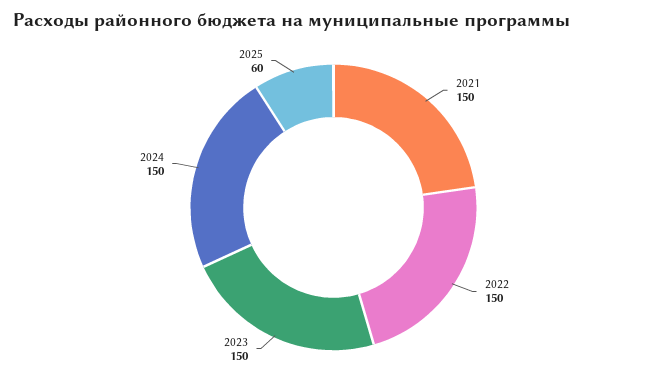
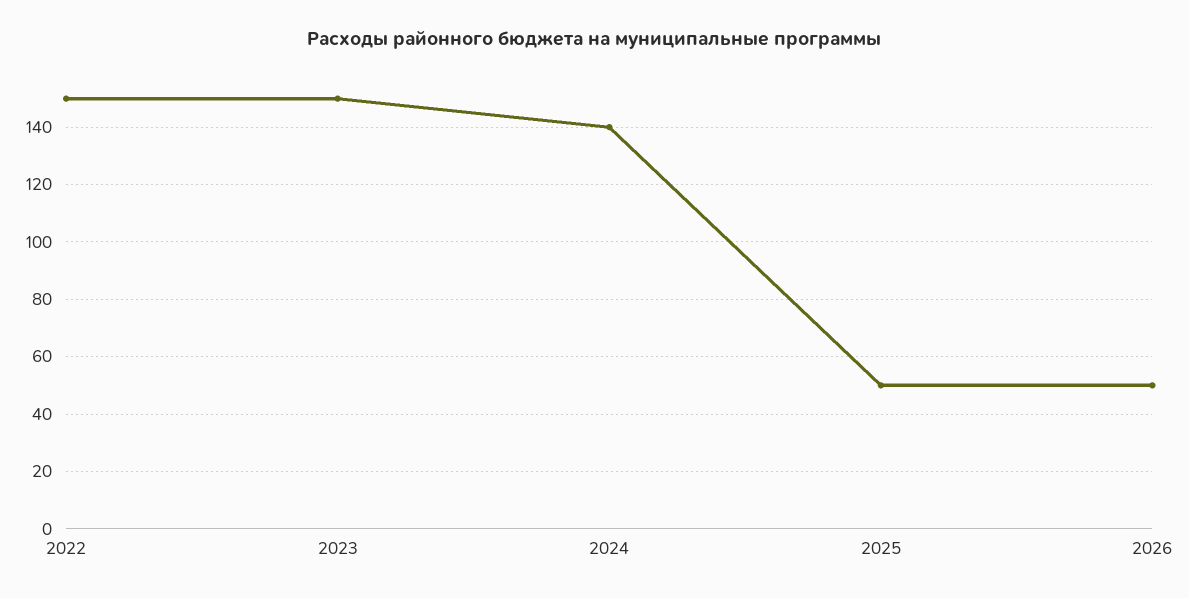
2021: 150 -> none
2024: 150 -> 140
2025: 60 -> 50
2026: none -> 50

